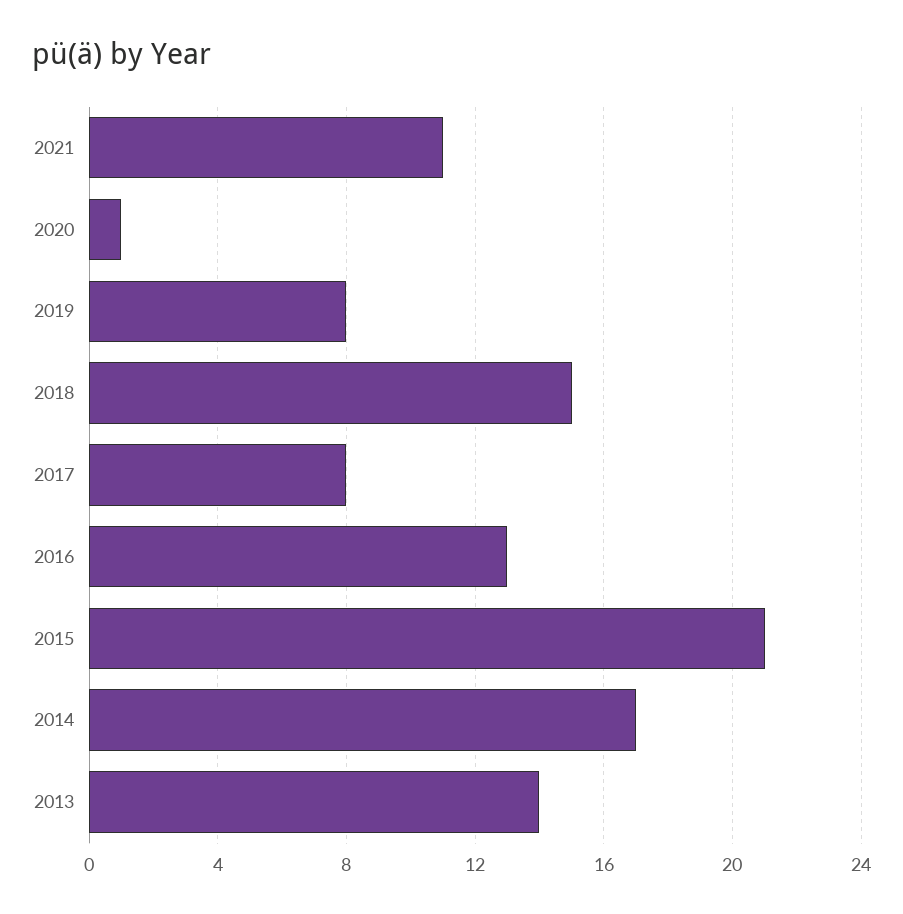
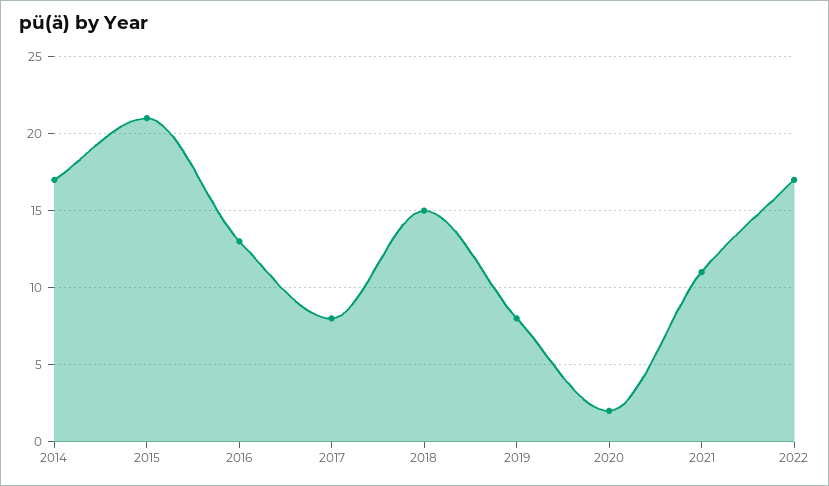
2020: 1 -> 2
2013: 14 -> none
2022: none -> 17

